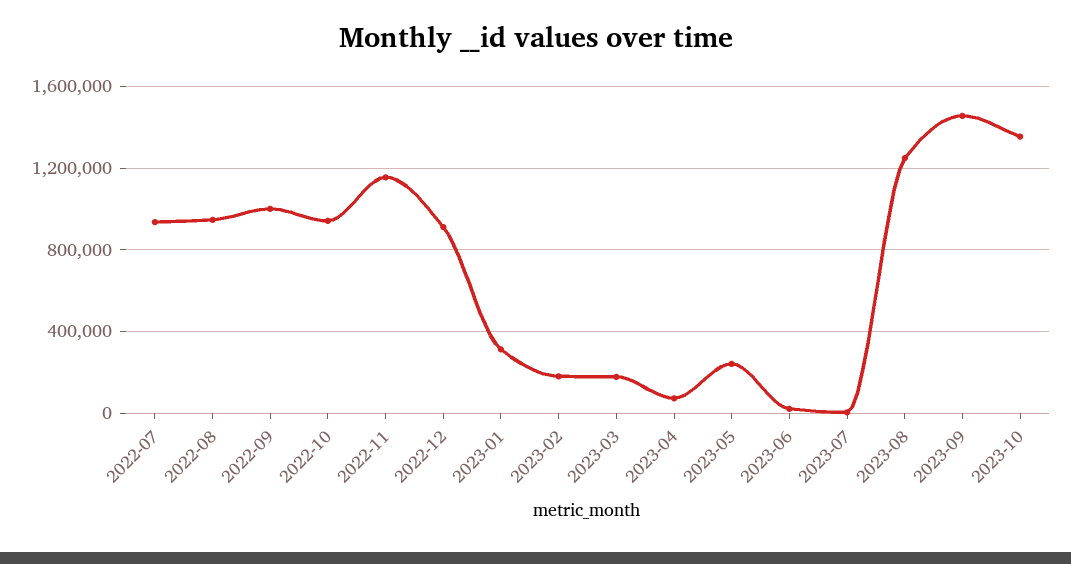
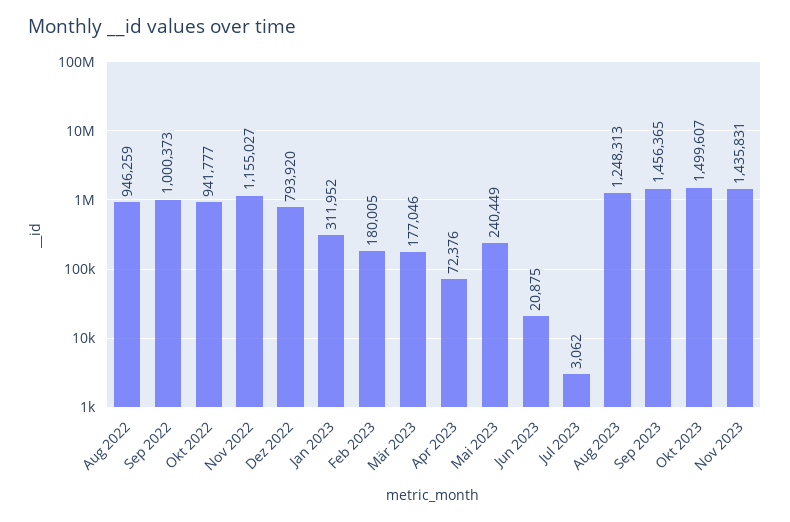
2022-07: 950000 -> none
2022-12: 900000 -> 793920
2023-10: 1350000 -> 1499607
Nov 2023: none -> 1435831

